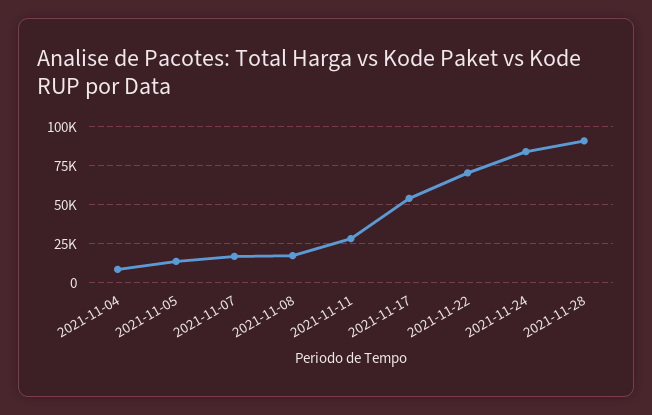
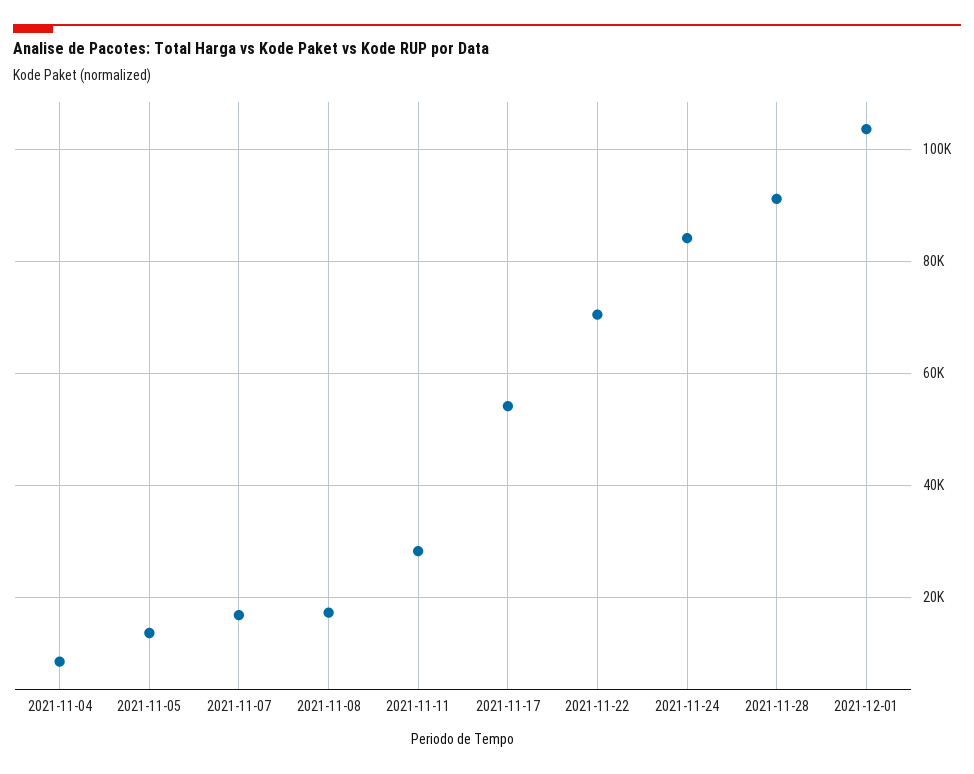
2021-12-01: none -> 104000

